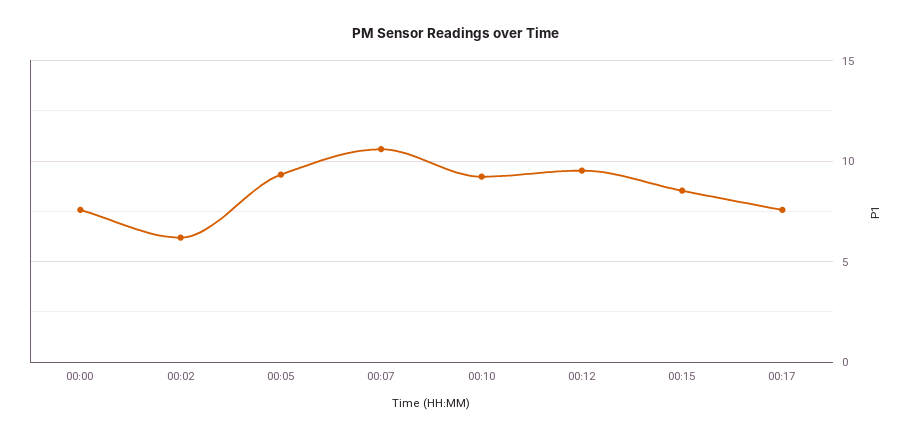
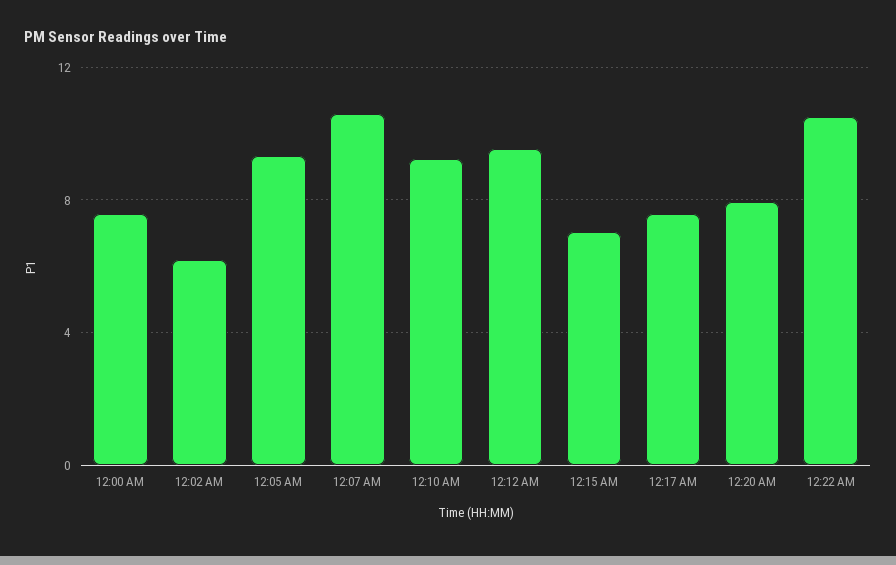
00:15: 8.5 -> 7
12:20 AM: none -> 8
12:22 AM: none -> 10.5

